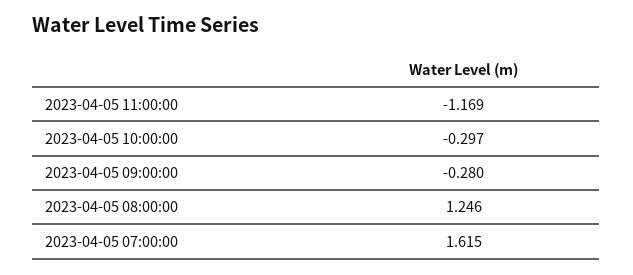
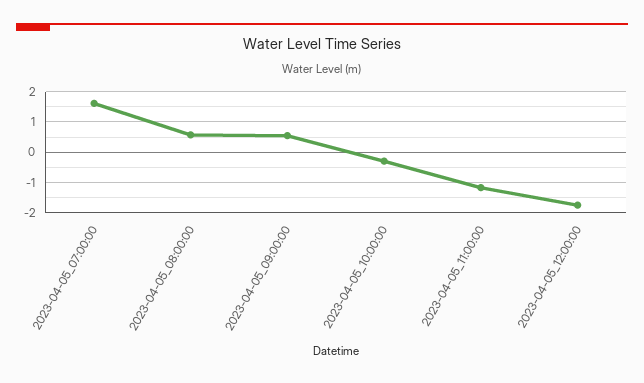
2023-04-05 09:00:00: -0.28 -> 0.6
2023-04-05 08:00:00: 1.246 -> 0.6
2023-04-05_12:00:00: none -> -1.8

